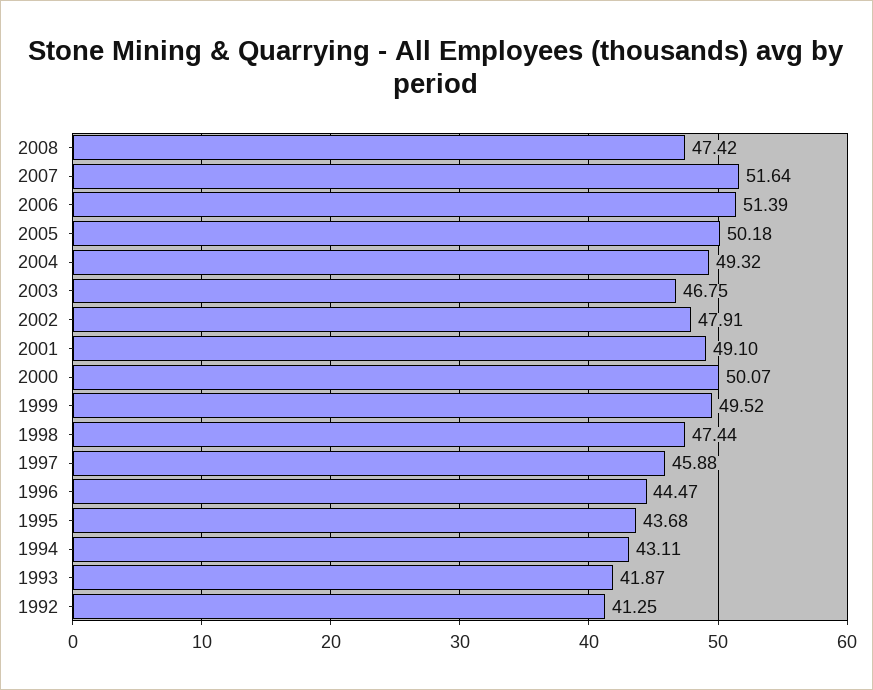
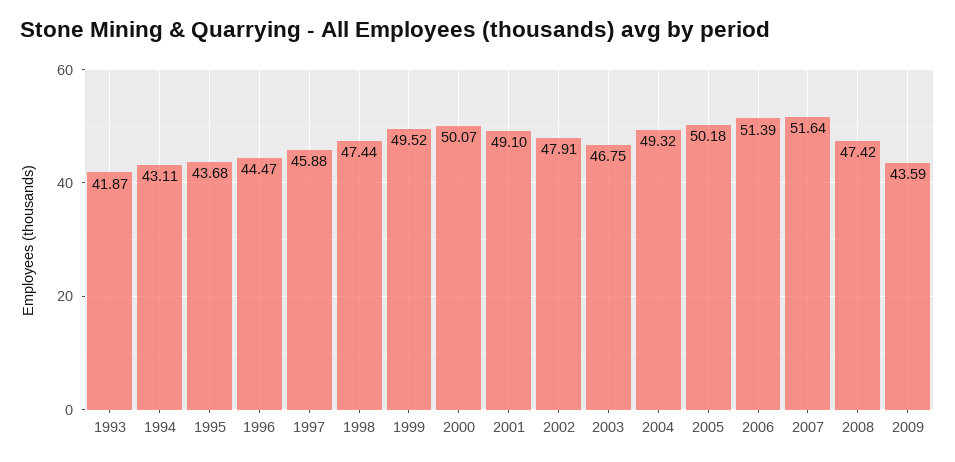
1992: 41.25 -> none
2009: none -> 43.59

